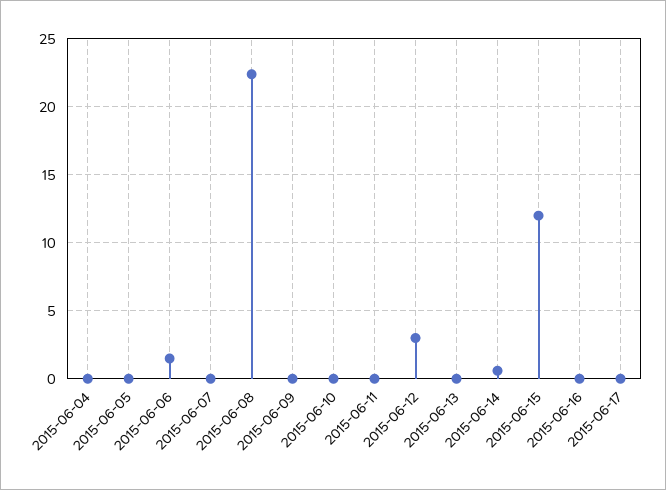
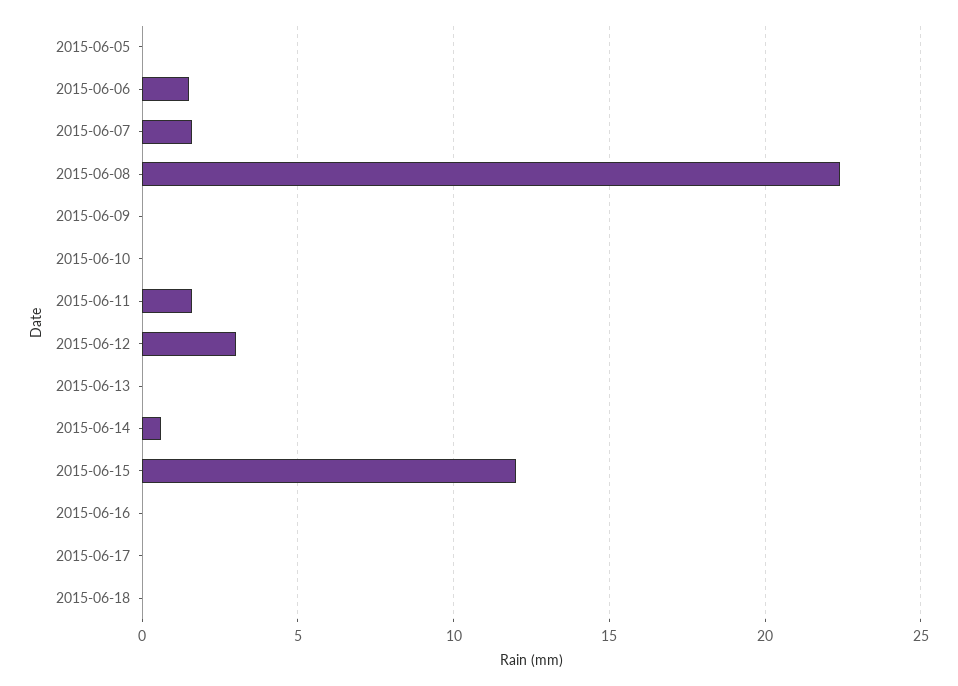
2015-06-04: 0 -> none
2015-06-07: 0 -> 1.5
2015-06-11: 0 -> 1.5
2015-06-18: none -> 0

